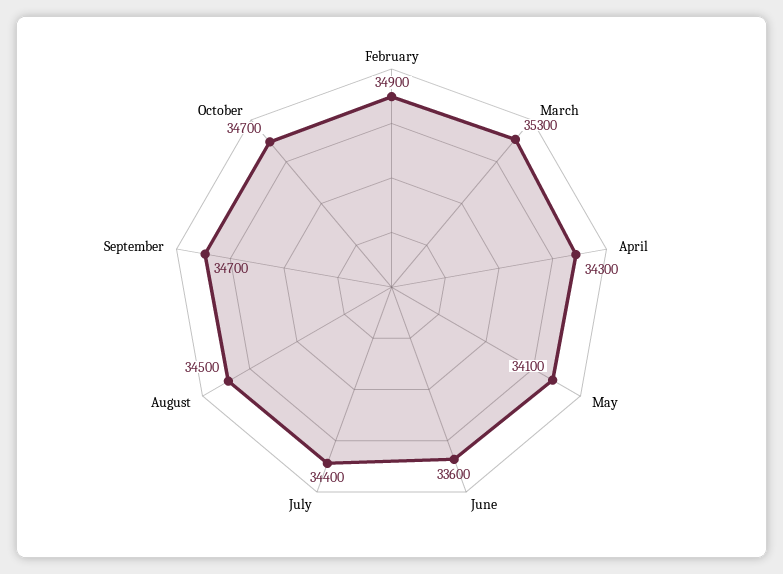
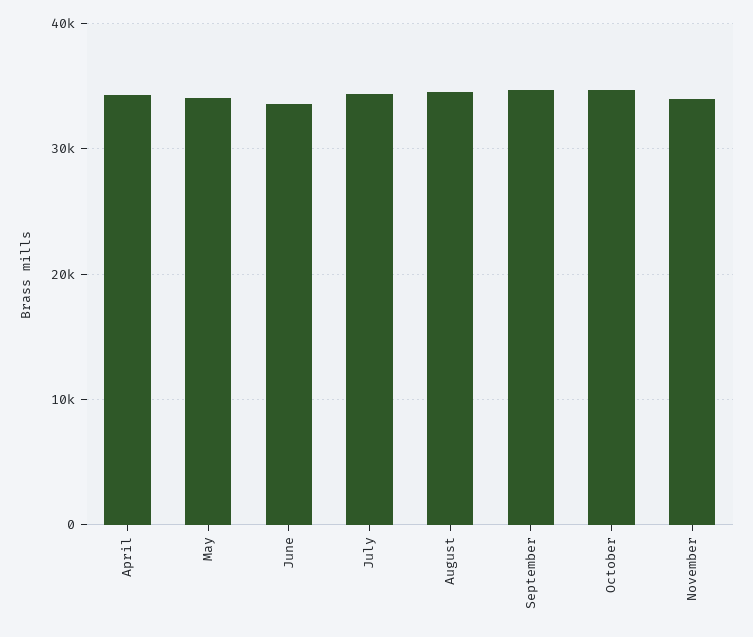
February: 34900 -> none
March: 35300 -> none
November: none -> 34000

